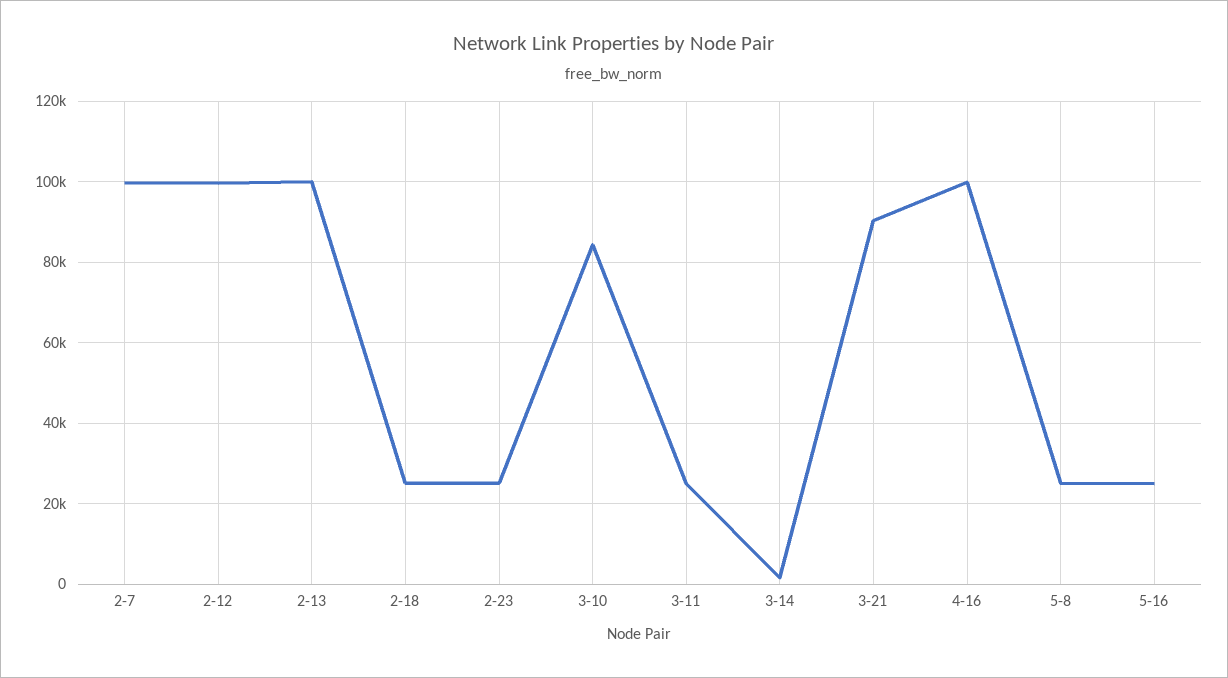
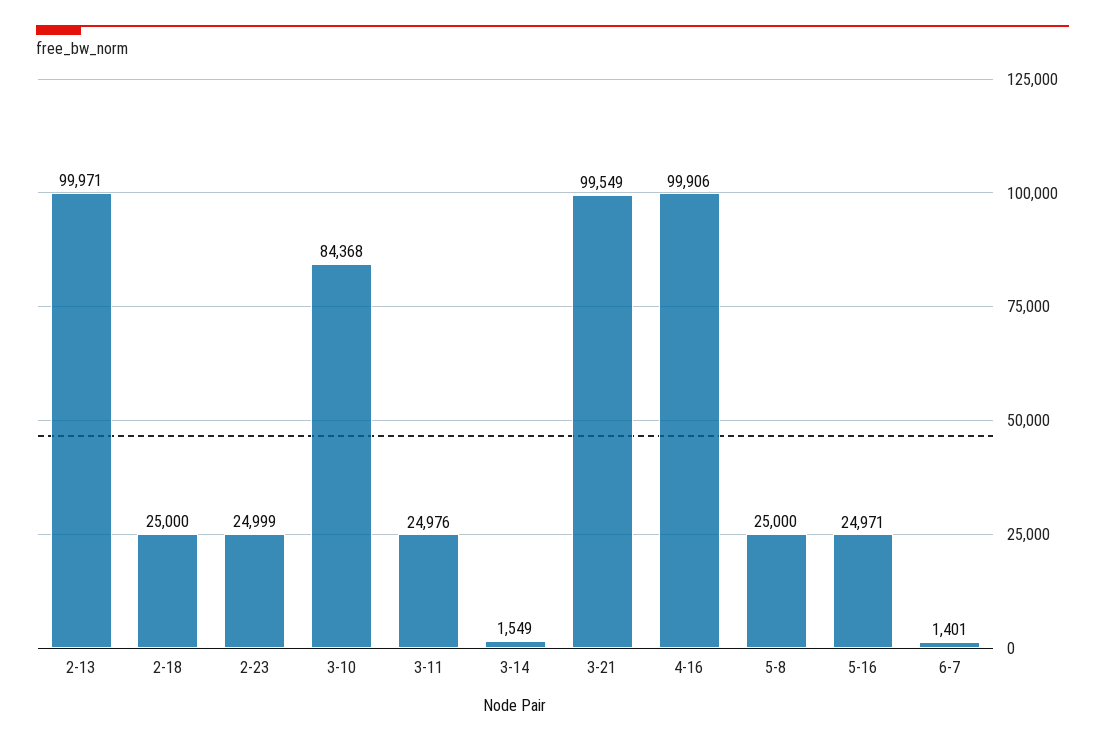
2-7: 100000 -> none
2-12: 100000 -> none
3-21: 90000 -> 99549
6-7: none -> 1401

